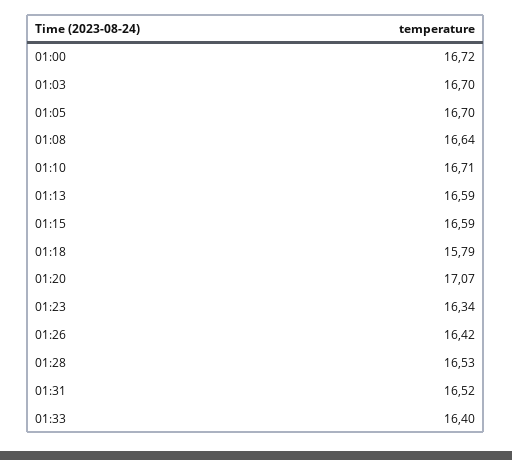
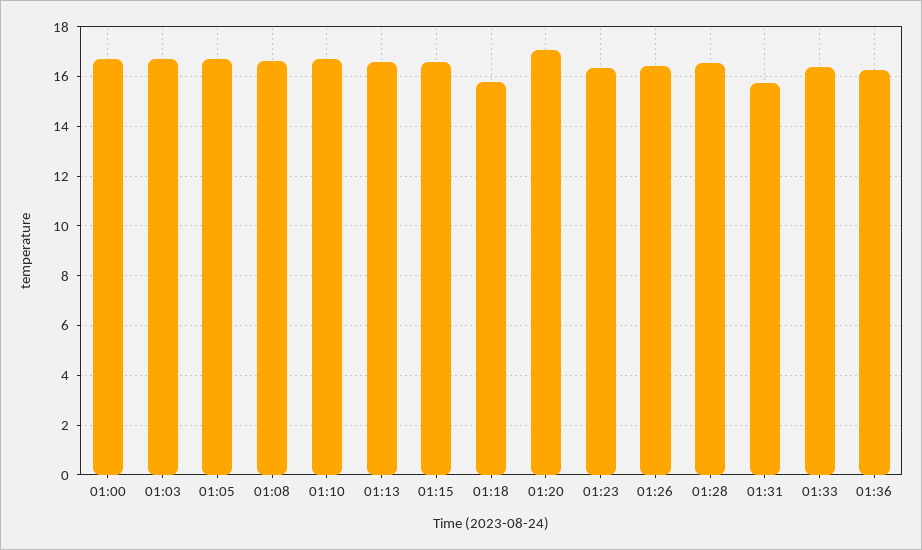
01:31: 16.52 -> 15.75
01:36: none -> 16.25

